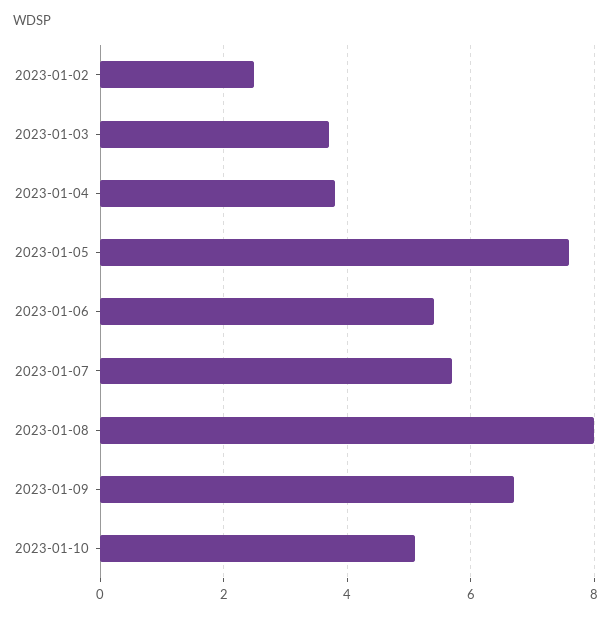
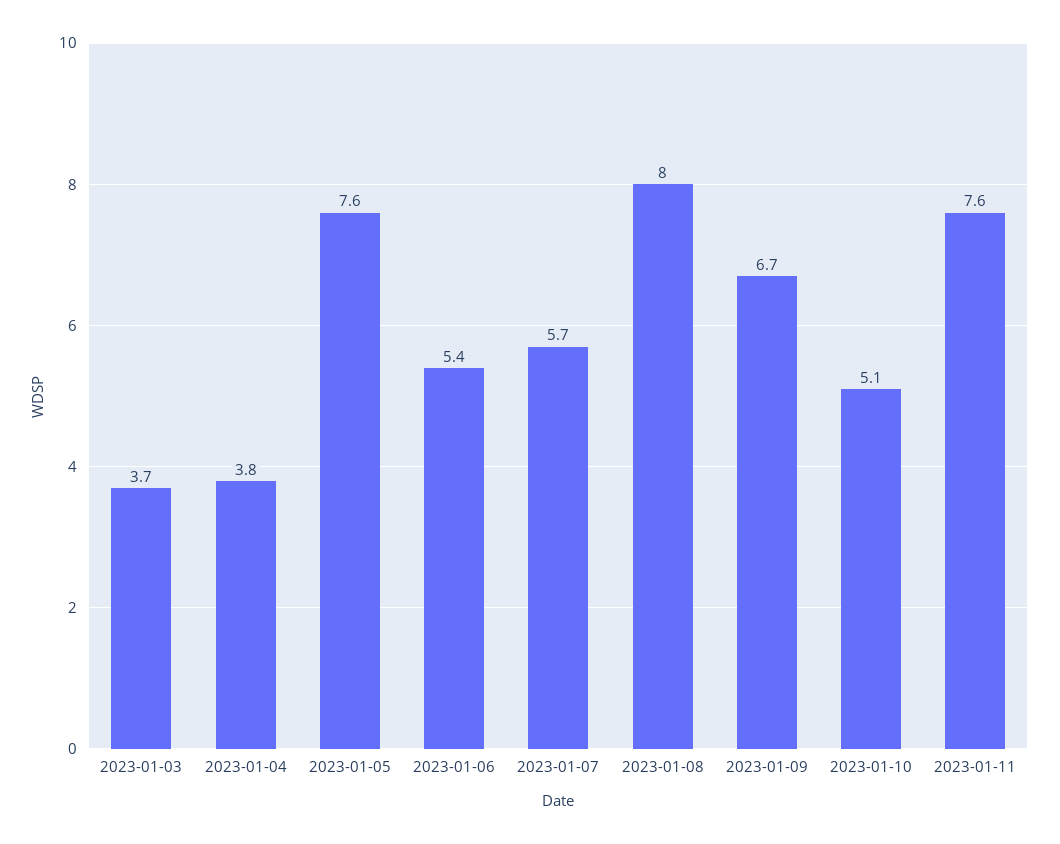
2023-01-02: 2.5 -> none
2023-01-11: none -> 7.6

